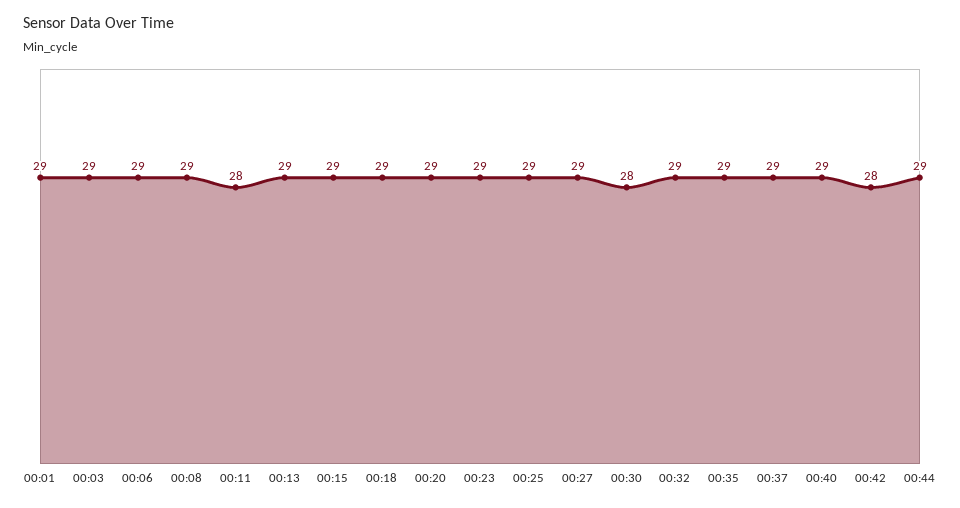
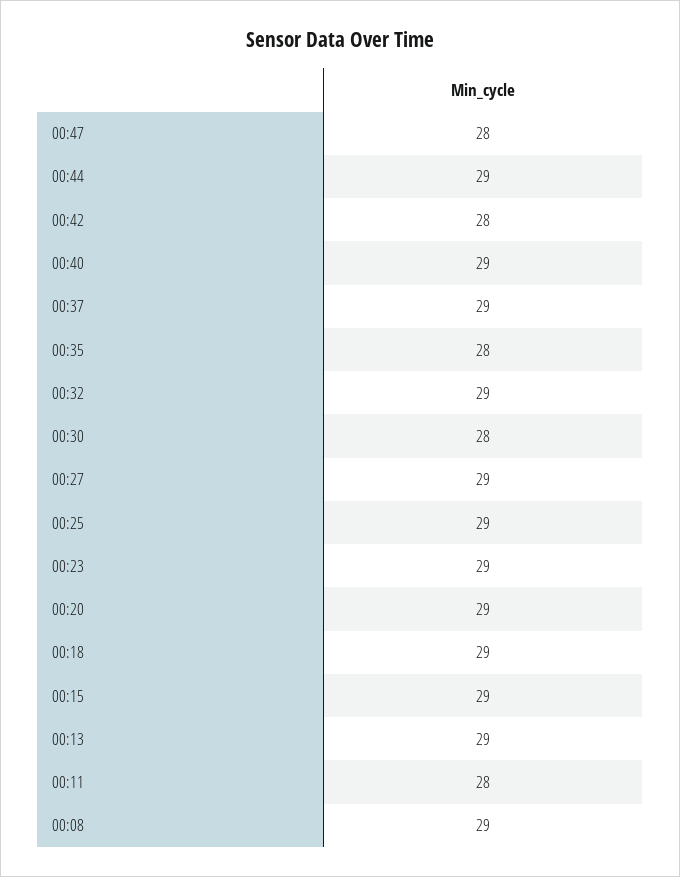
00:01: 29 -> none
00:03: 29 -> none
00:06: 29 -> none
00:35: 29 -> 28
00:47: none -> 28

